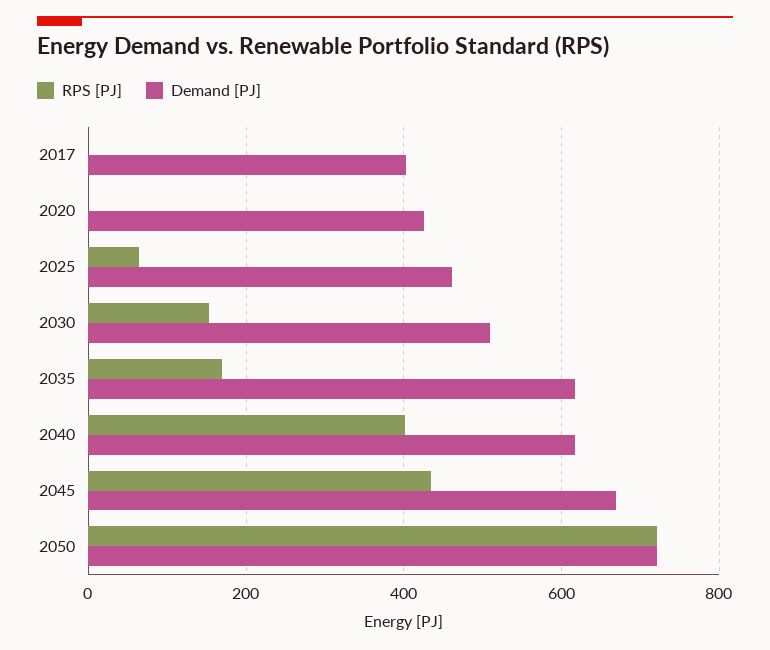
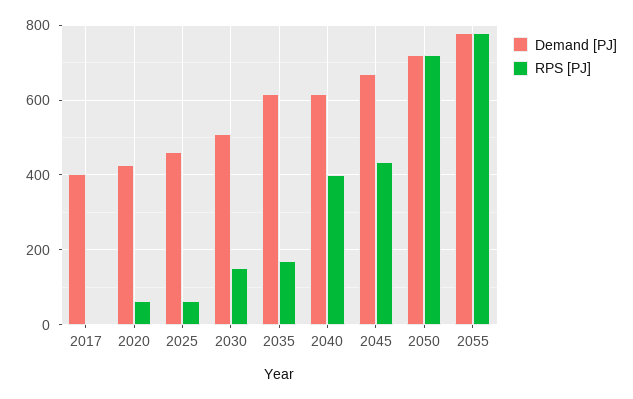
RPS [PJ], 2020: 0 -> 60
Demand [PJ], 2055: none -> 780
RPS [PJ], 2055: none -> 780

